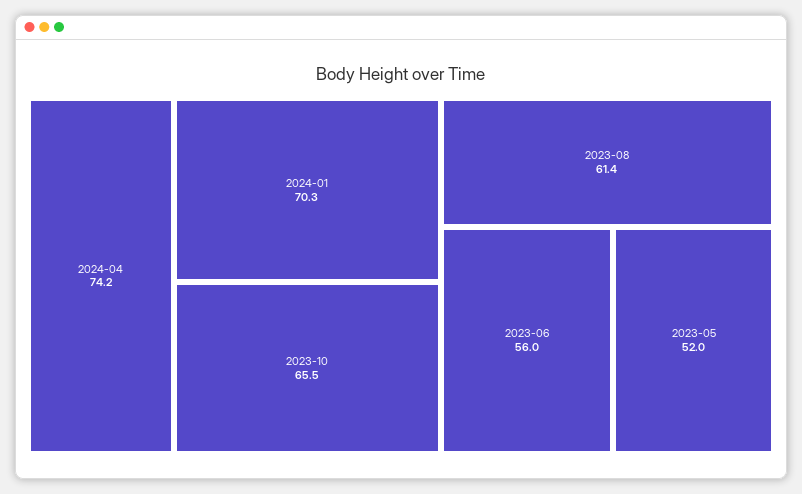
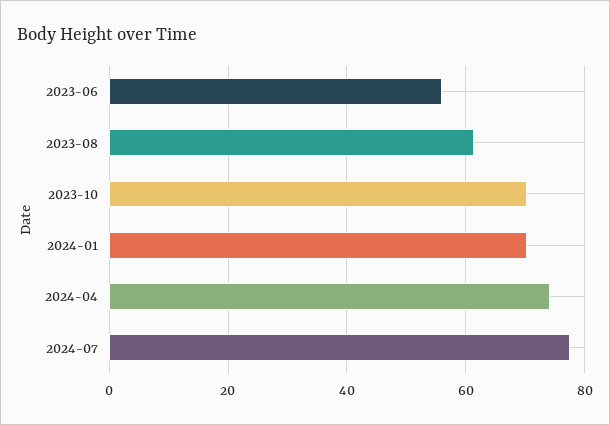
2023-10: 65.5 -> 70
2023-05: 52 -> none
2024-07: none -> 78

